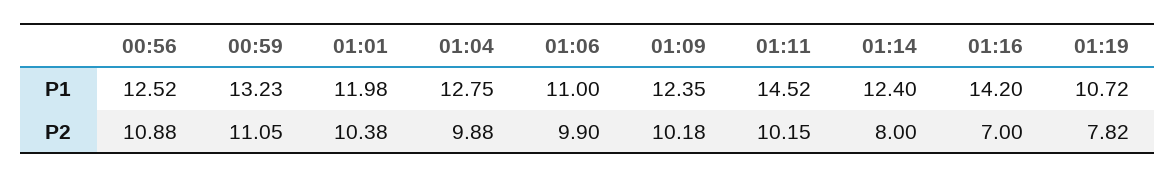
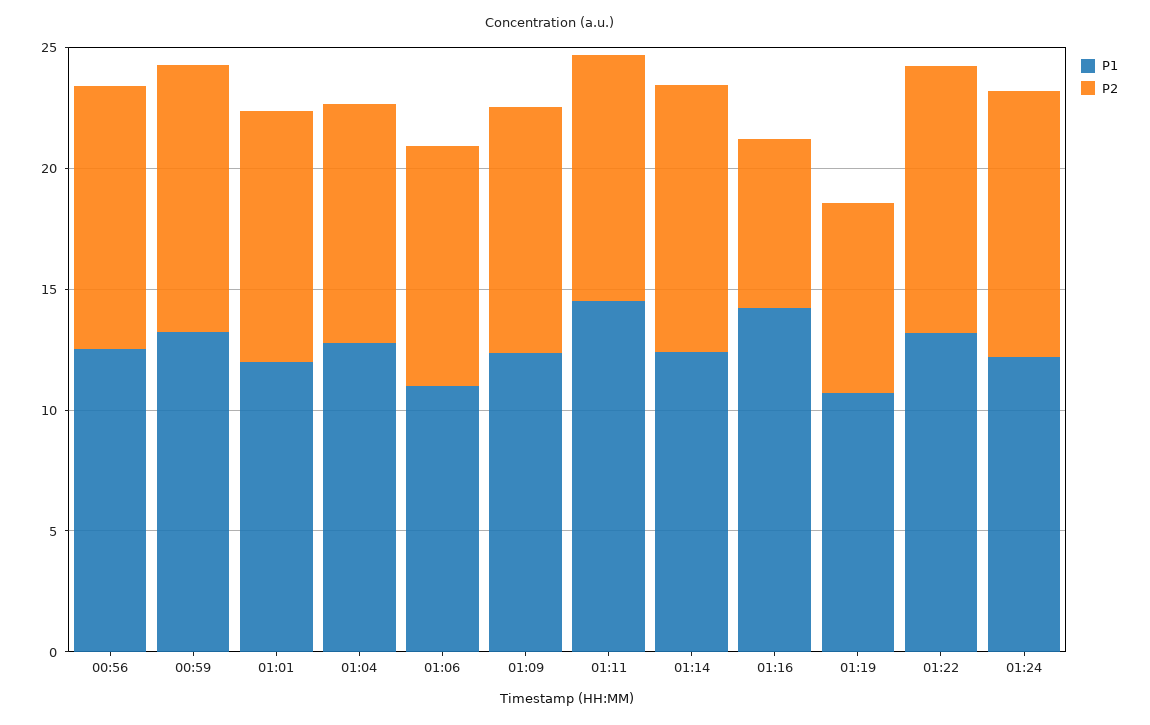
P2, 01:14: 8 -> 11
P1, 01:22: none -> 13
P2, 01:22: none -> 11
P1, 01:24: none -> 12
P2, 01:24: none -> 11

